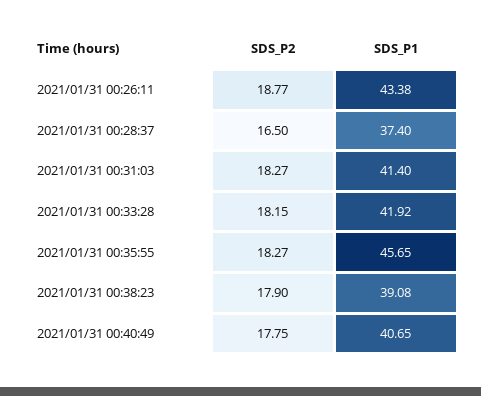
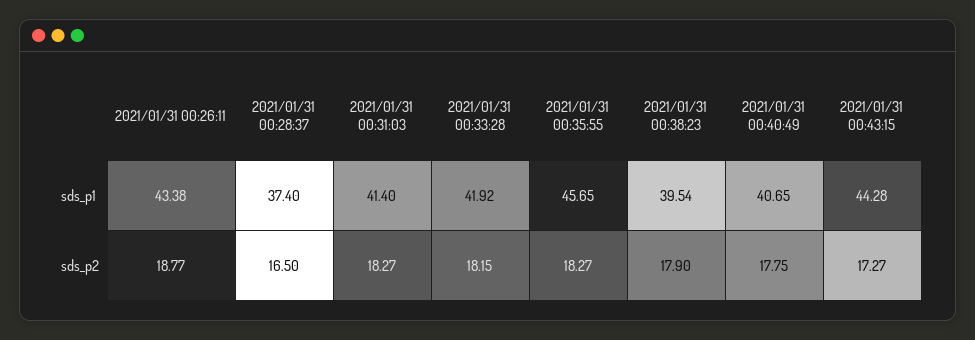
SDS_P1, 2021/01/31 00:38:23: 39.08 -> 39.54
SDS_P1, 2021/01/31 00:43:15: none -> 44.28
SDS_P2, 2021/01/31 00:43:15: none -> 17.27

